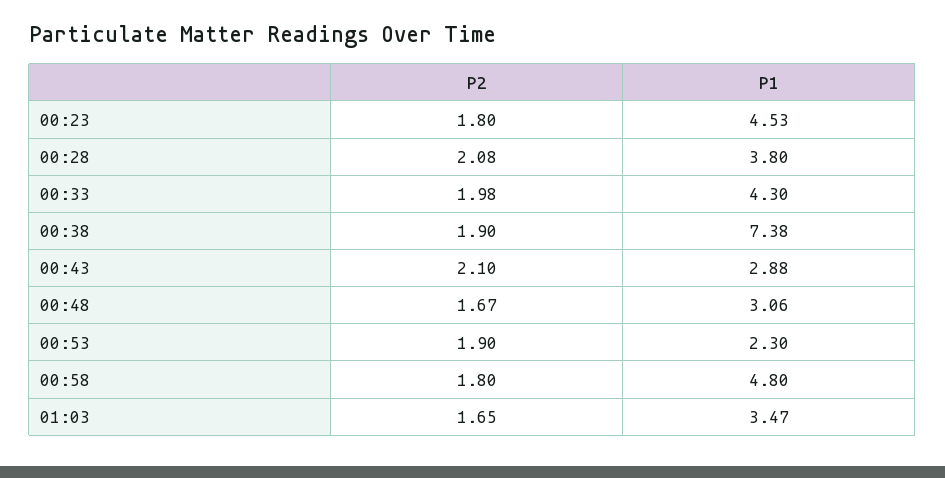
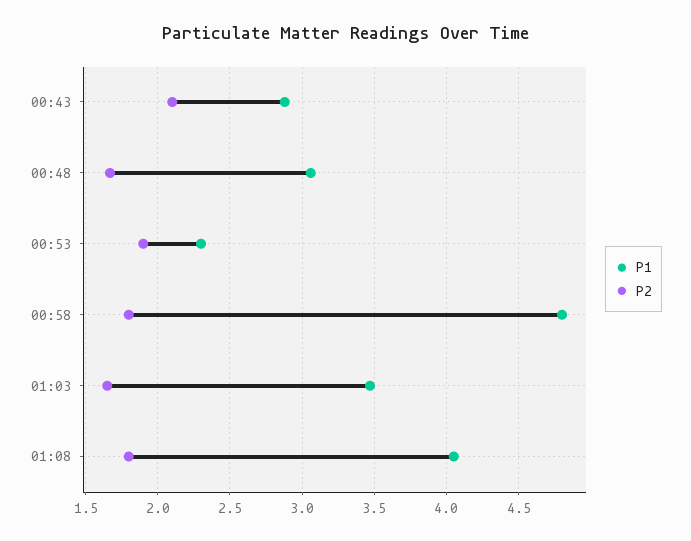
P2, 00:23: 1.8 -> none
P1, 00:23: 4.53 -> none
P2, 00:28: 2.08 -> none
P1, 00:28: 3.8 -> none
P2, 00:33: 1.98 -> none
P1, 00:33: 4.3 -> none
P2, 00:38: 1.9 -> none
P1, 00:38: 7.38 -> none
P1, 01:08: none -> 4.05
P2, 01:08: none -> 1.8

